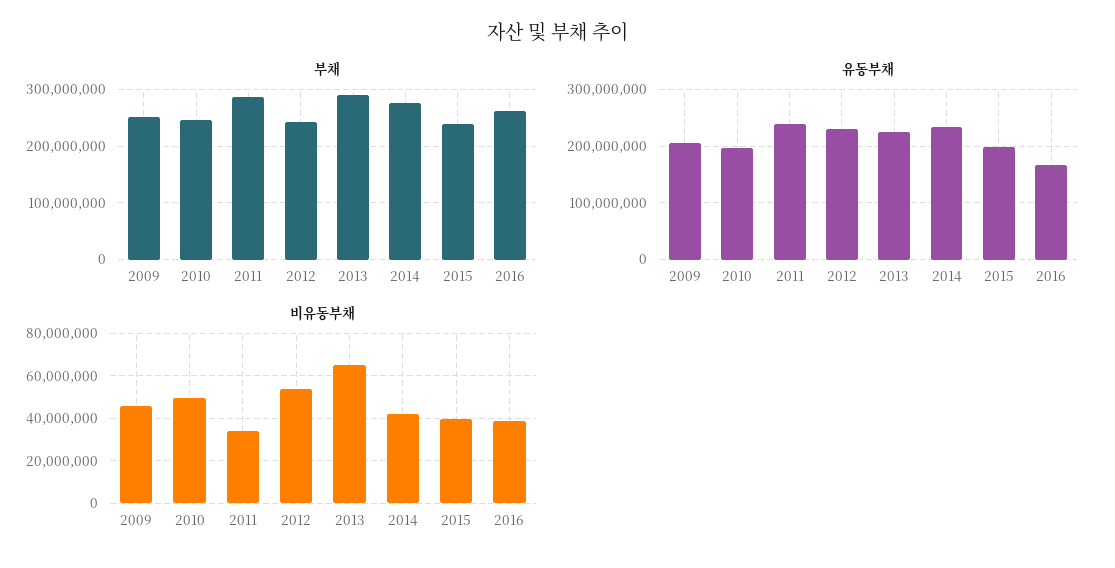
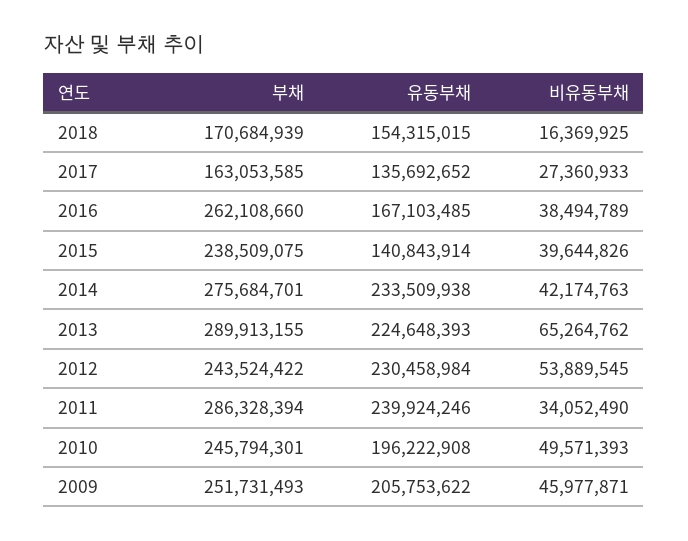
유동부채, 2015: 200000000 -> 140843914
부채, 2018: none -> 170684939
유동부채, 2018: none -> 154315015
비유동부채, 2018: none -> 16369925
부채, 2017: none -> 163053585
유동부채, 2017: none -> 135692652
비유동부채, 2017: none -> 27360933

